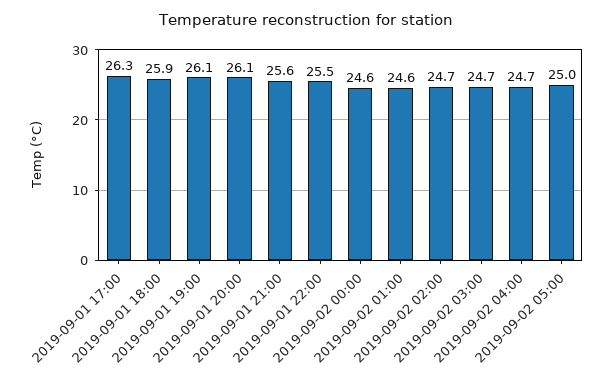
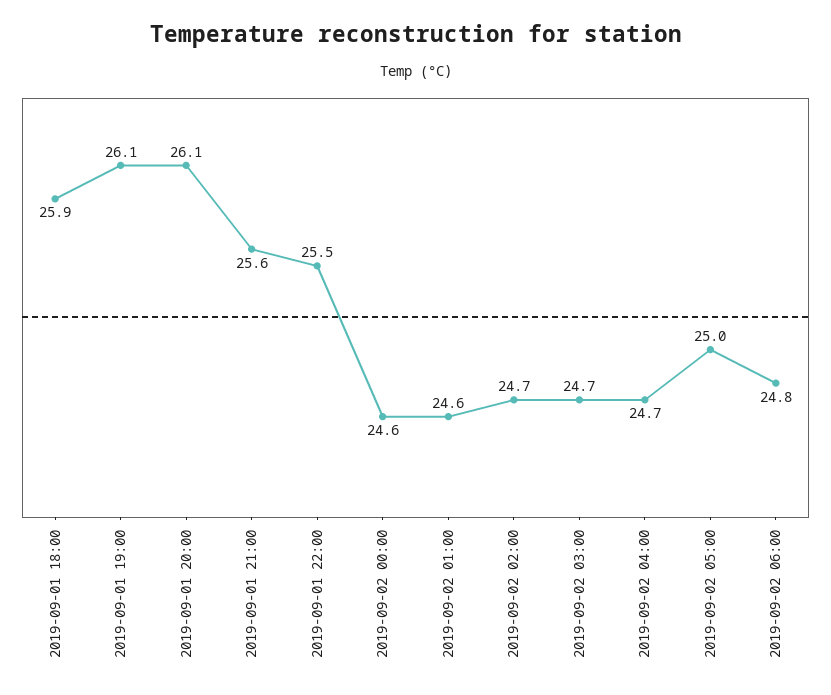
2019-09-01 17:00: 26.3 -> none
2019-09-02 06:00: none -> 24.8

